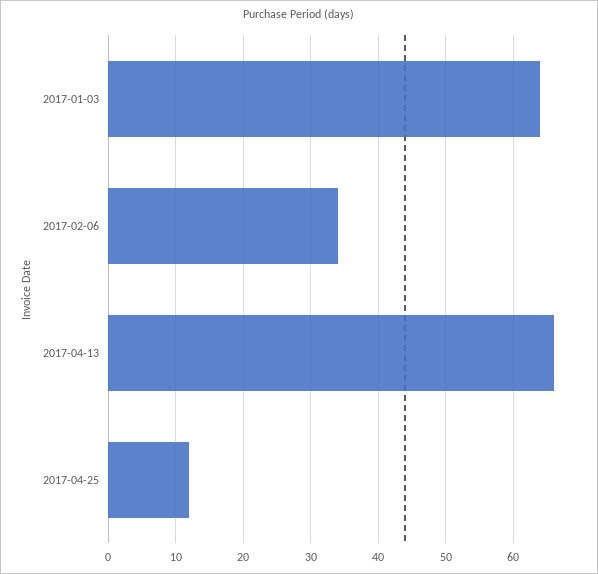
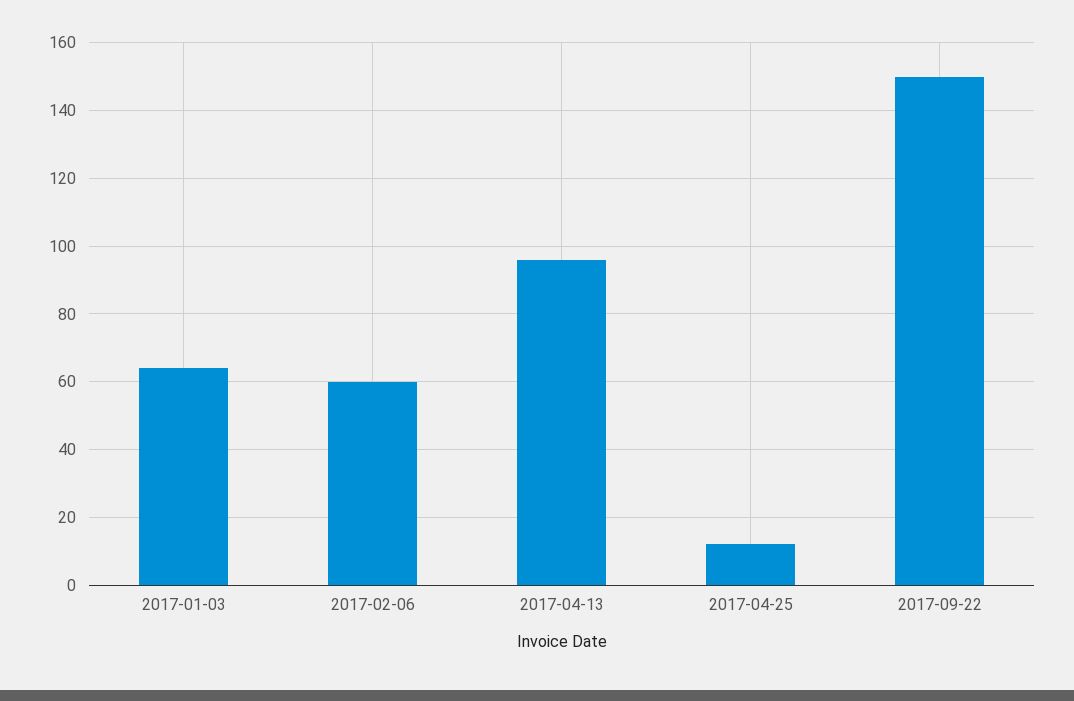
2017-02-06: 34 -> 60
2017-04-13: 66 -> 95
2017-09-22: none -> 150

